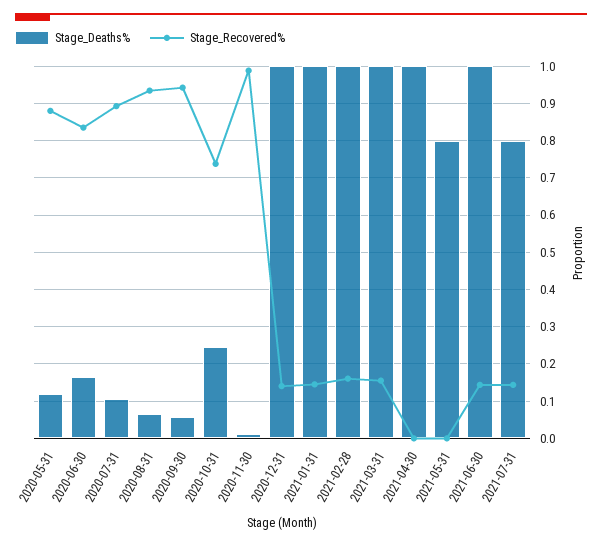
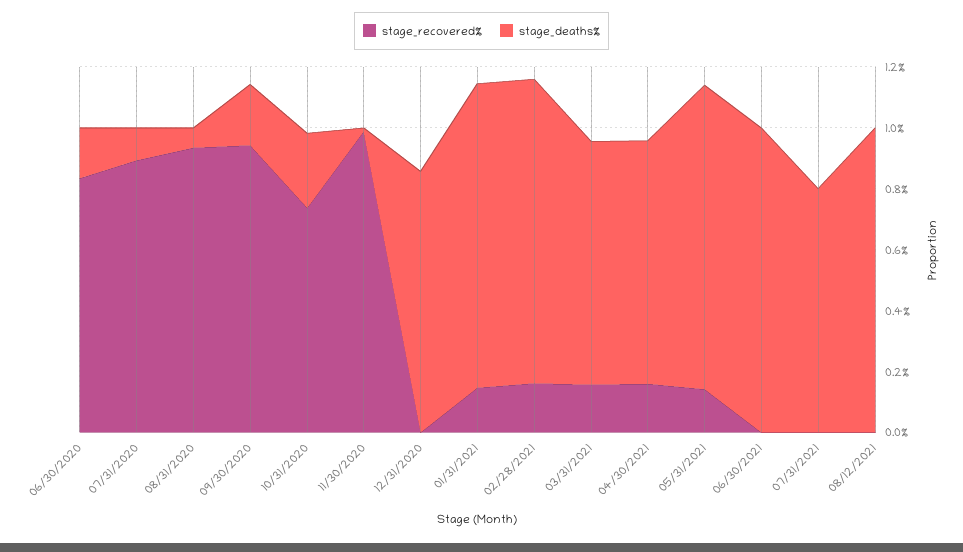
Stage_Deaths%, 2020-05-31: 0.12 -> none
Stage_Recovered%, 2020-05-31: 0.88 -> none
Stage_Deaths%, 2020-09-30: 0.06 -> 0.2
Stage_Deaths%, 2020-12-31: 1 -> 0.85
Stage_Recovered%, 2020-12-31: 0.14 -> 0
Stage_Deaths%, 2021-03-31: 1 -> 0.8
Stage_Deaths%, 2021-04-30: 1 -> 0.8
Stage_Recovered%, 2021-04-30: 0 -> 0.15
Stage_Deaths%, 2021-05-31: 0.8 -> 1
Stage_Recovered%, 2021-05-31: 0 -> 0.15
Stage_Recovered%, 2021-06-30: 0.14 -> 0
Stage_Recovered%, 2021-07-31: 0.14 -> 0
Stage_Recovered%, 08/12/2021: none -> 0
Stage_Deaths%, 08/12/2021: none -> 1

